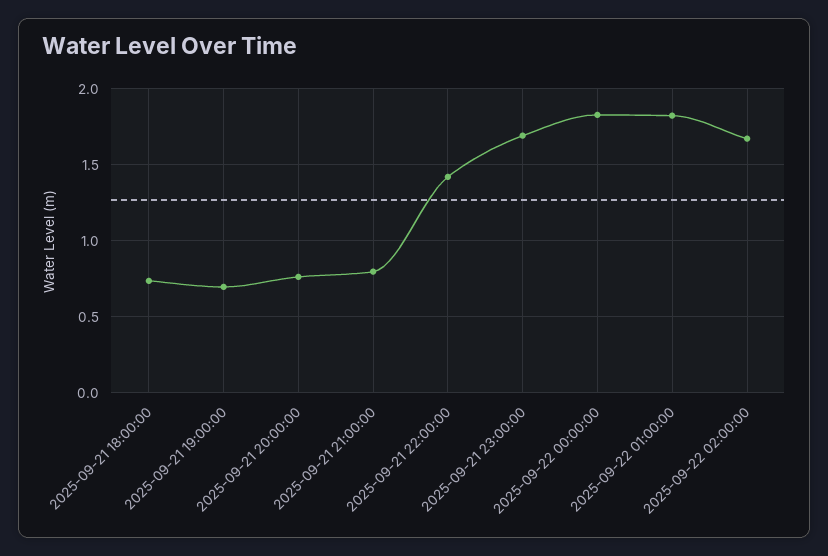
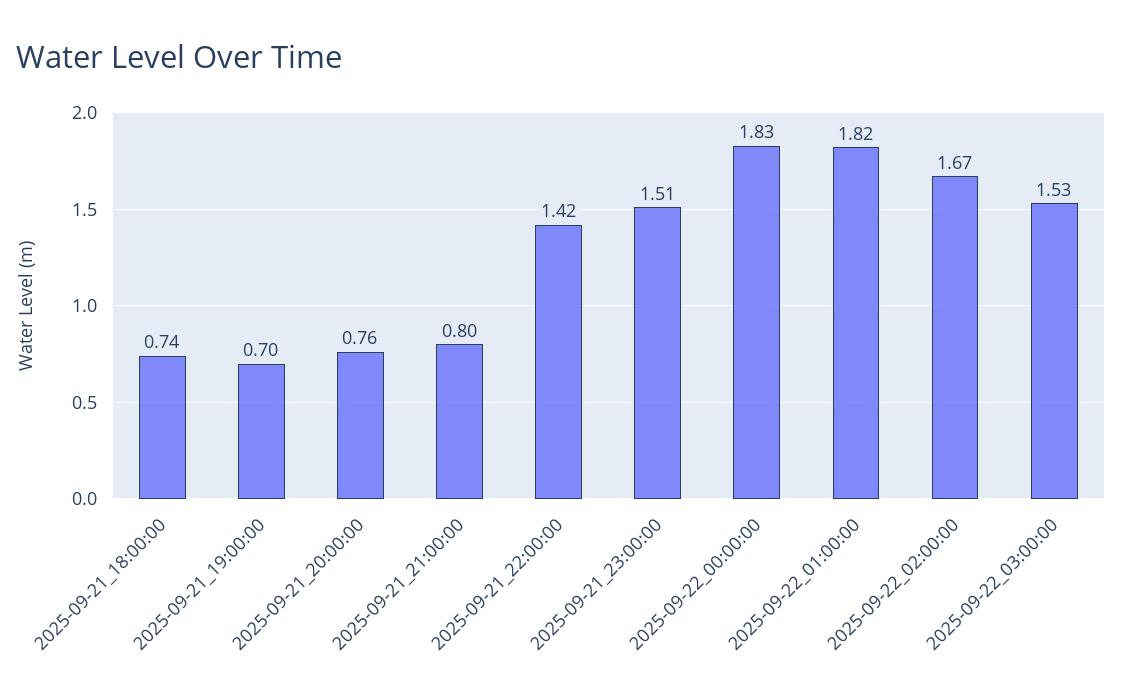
2025-09-21 23:00:00: 1.7 -> 1.51
2025-09-22_03:00:00: none -> 1.53

